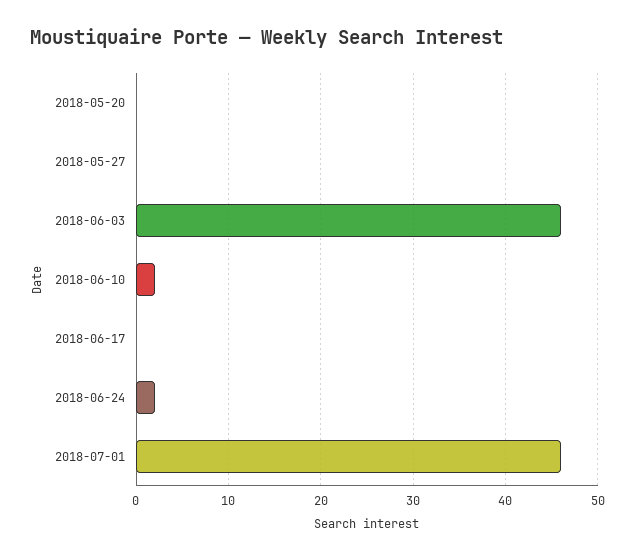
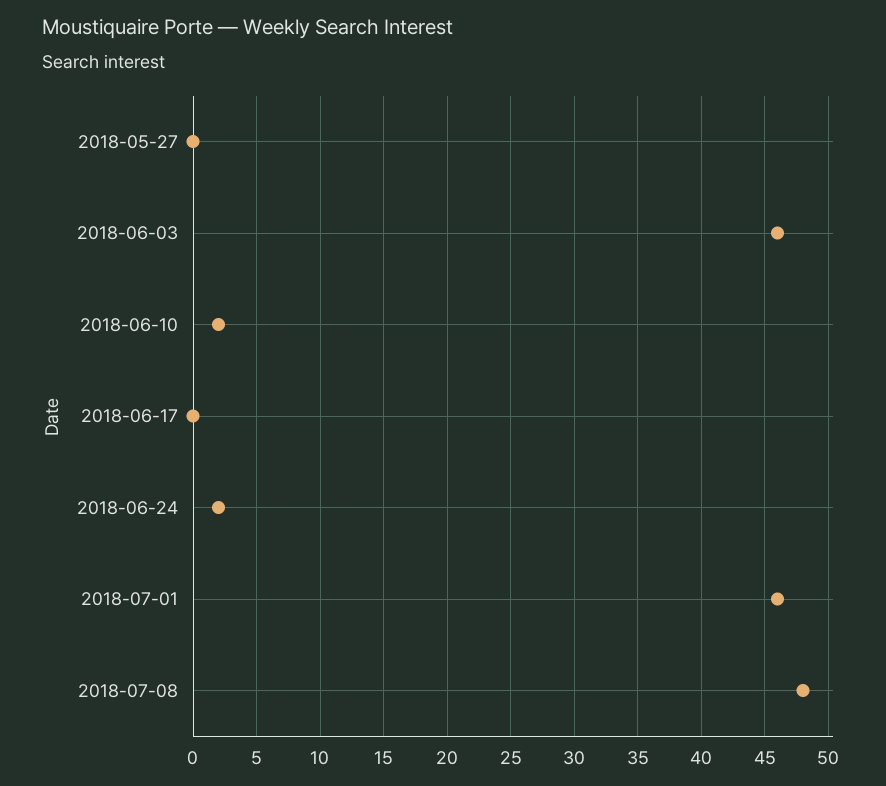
2018-05-20: 0 -> none
2018-07-08: none -> 48

